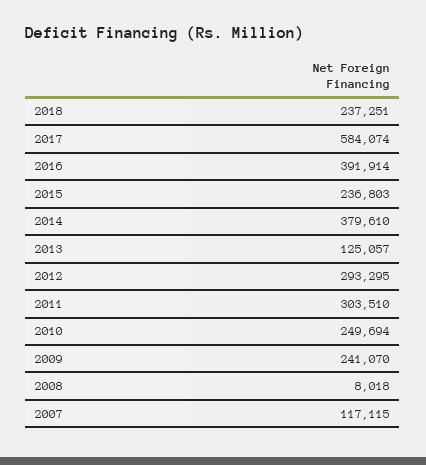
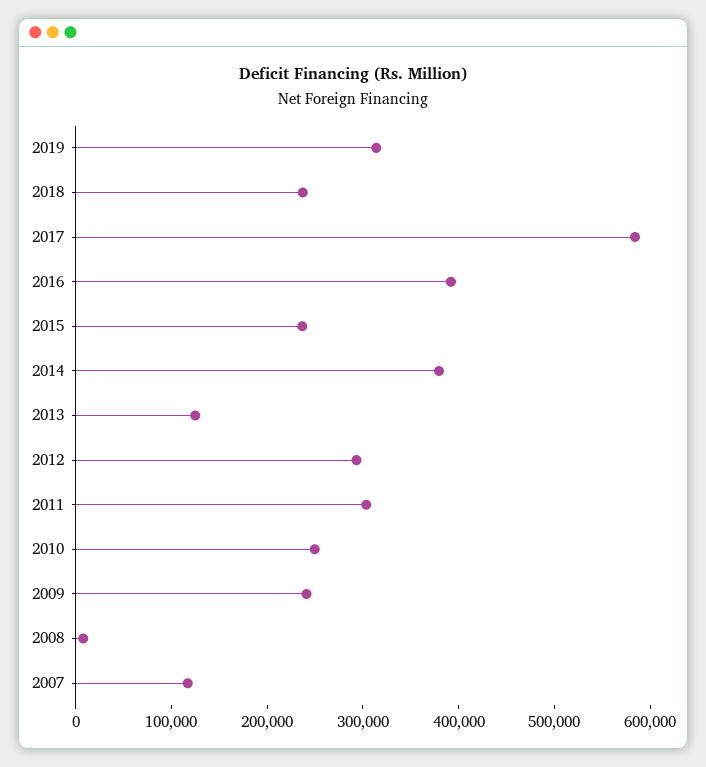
2019: none -> 320000

